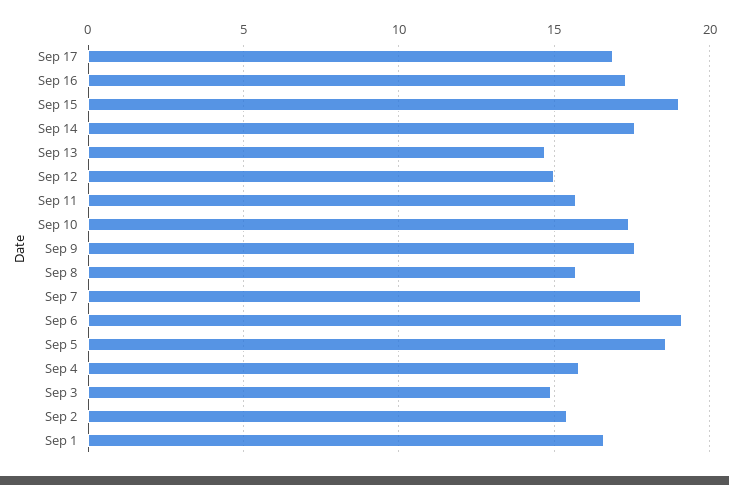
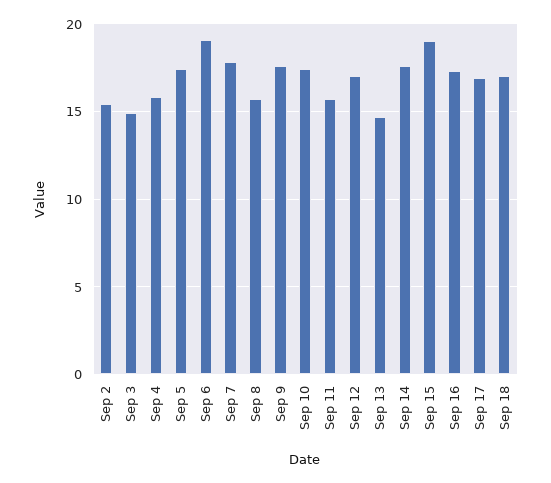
Sep 12: 15 -> 17
Sep 5: 18.5 -> 17.5
Sep 1: 16.5 -> none
Sep 18: none -> 17

